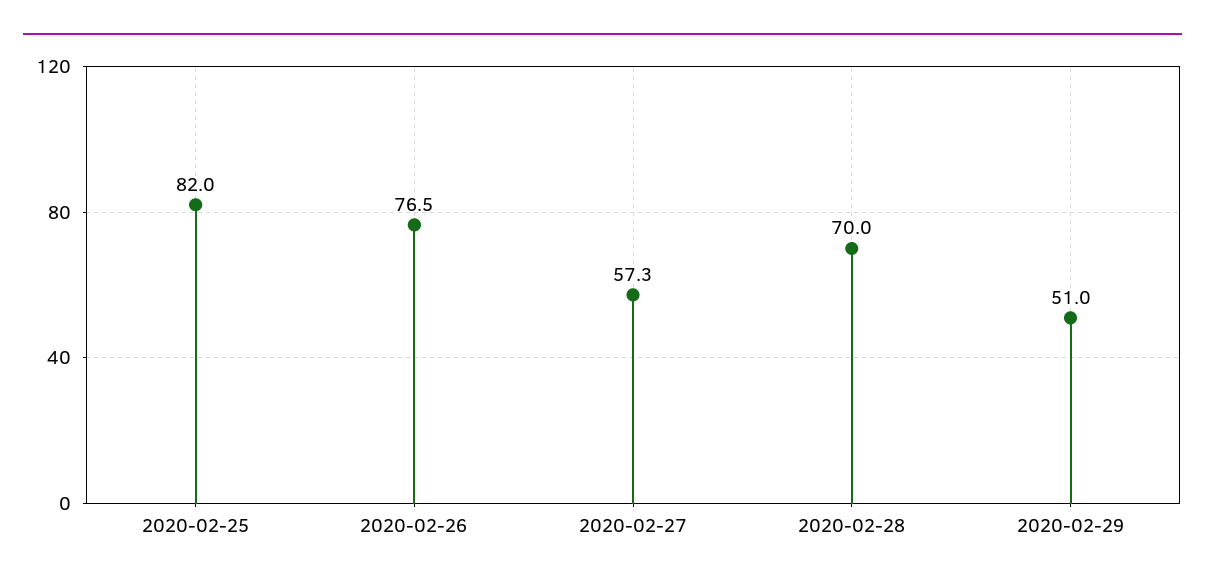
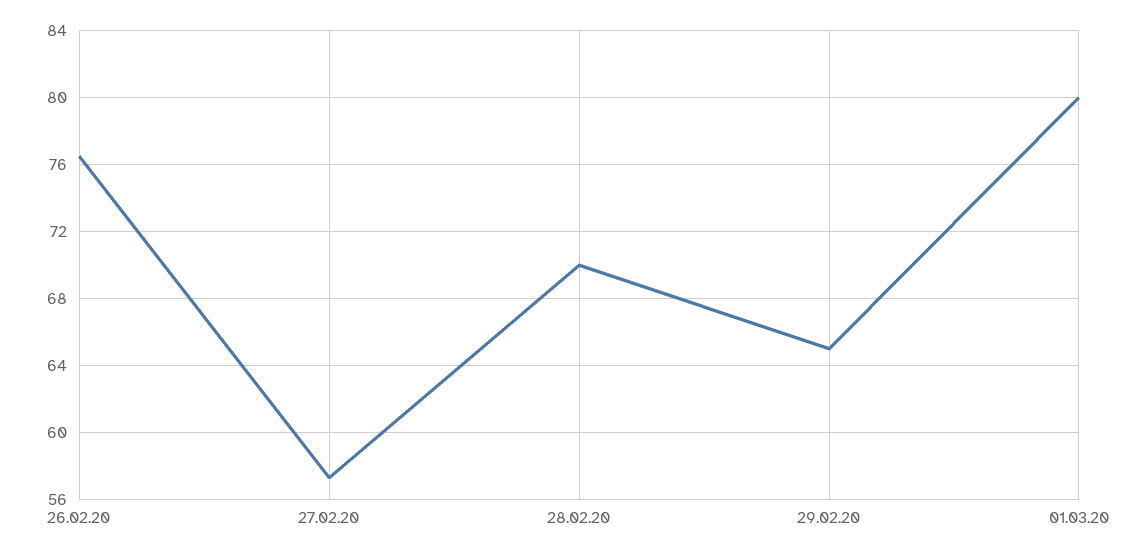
2020-02-25: 82 -> none
2020-02-29: 51 -> 65
01.03.20: none -> 80

